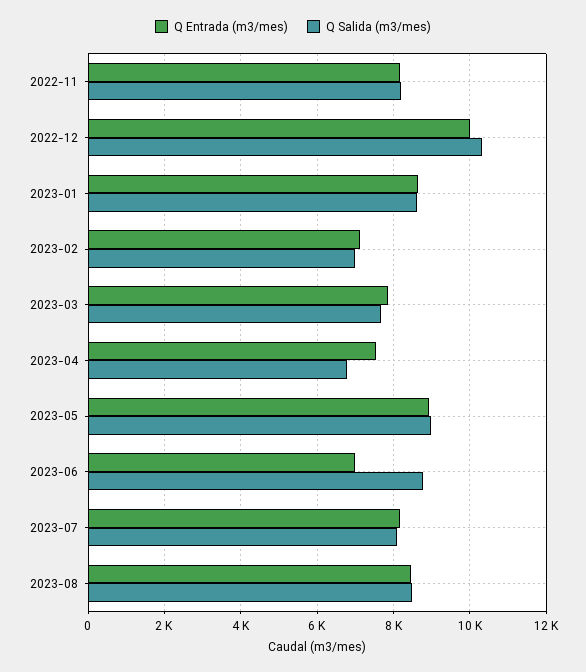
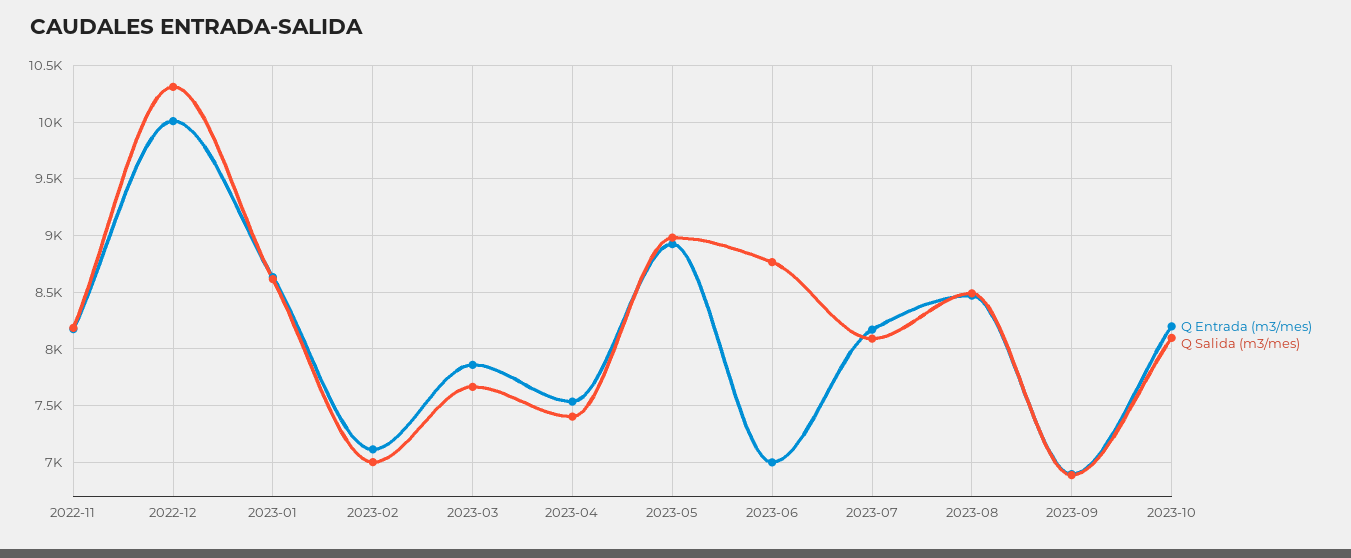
Q Salida (m3/mes), 2023-04: 6800 -> 7400
Q Entrada (m3/mes), 2023-09: none -> 6900
Q Salida (m3/mes), 2023-09: none -> 6900
Q Entrada (m3/mes), 2023-10: none -> 8200
Q Salida (m3/mes), 2023-10: none -> 8100

